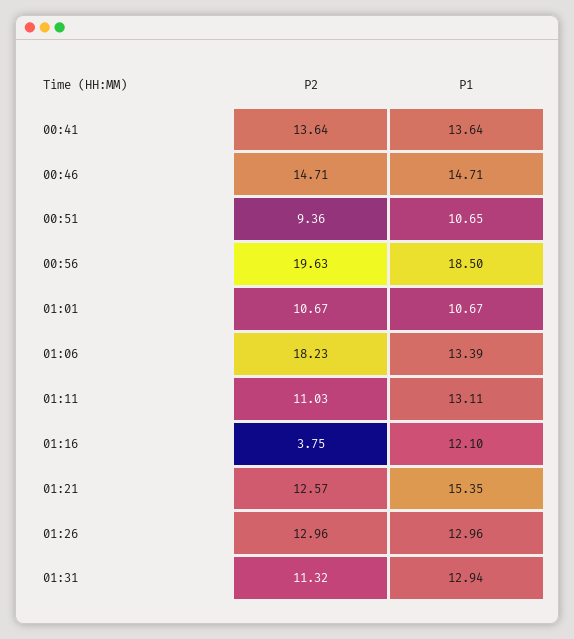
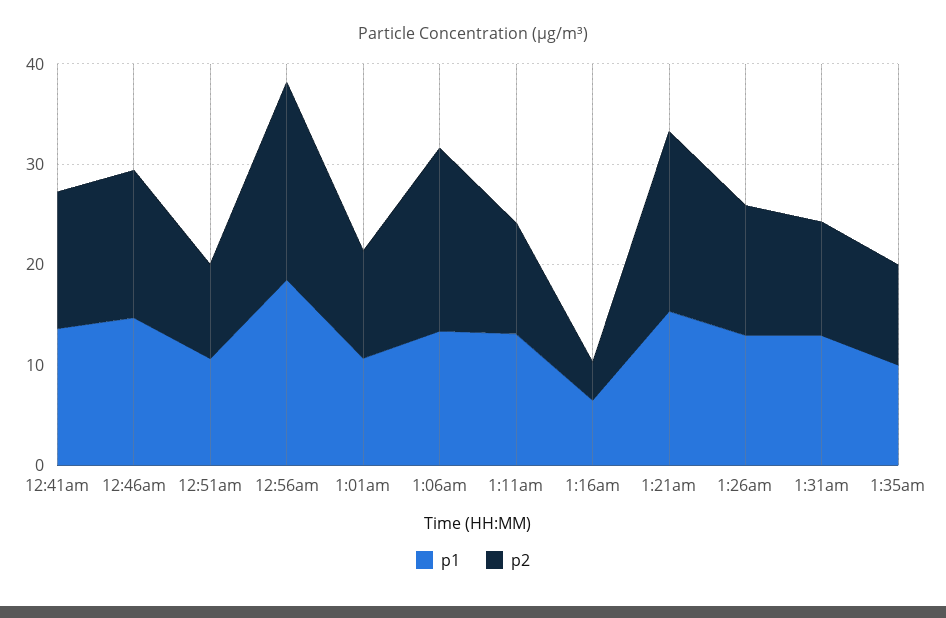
P1, 01:16: 12.1 -> 6
P2, 01:21: 12.57 -> 18
P1, 1:35am: none -> 10
P2, 1:35am: none -> 10

